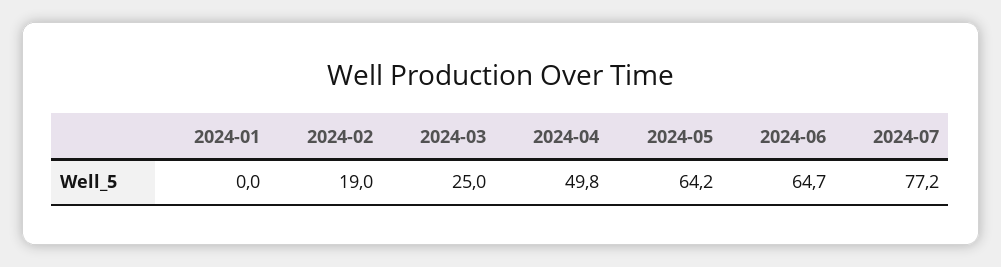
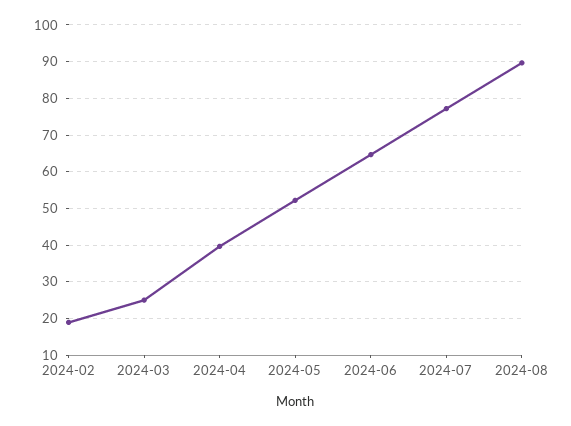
2024-01: 0 -> none
2024-04: 49.8 -> 40
2024-05: 64.2 -> 52
2024-08: none -> 90

